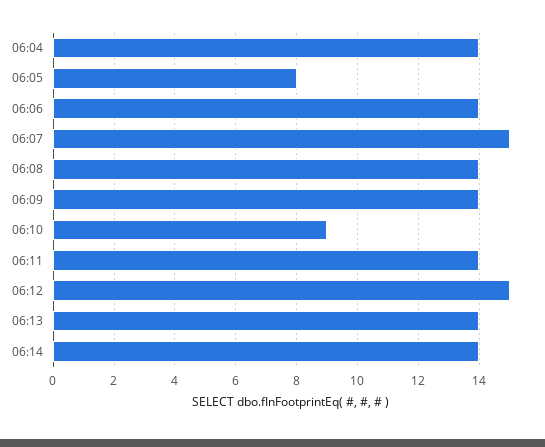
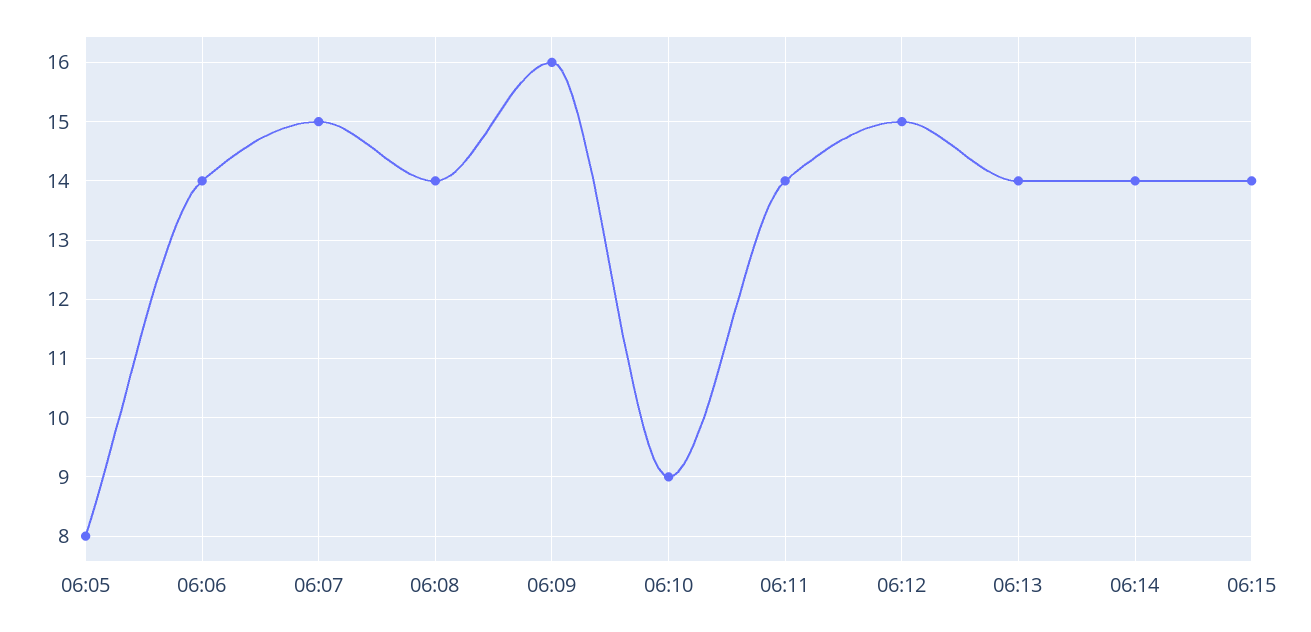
06:04: 14 -> none
06:09: 14 -> 16
06:15: none -> 14

